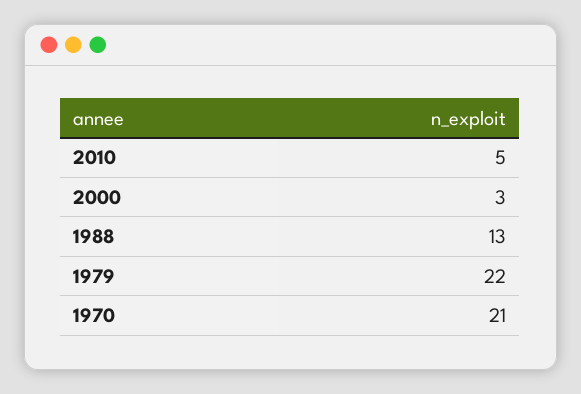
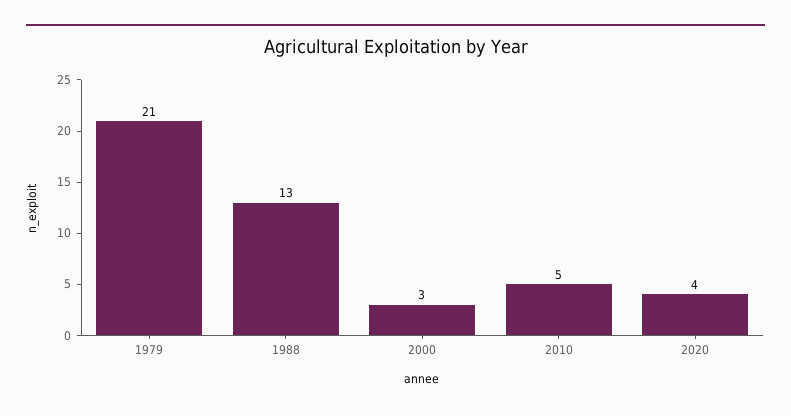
1979: 22 -> 21
1970: 21 -> none
2020: none -> 4

